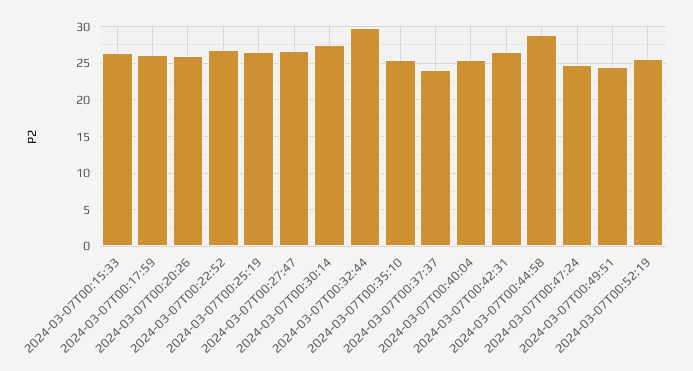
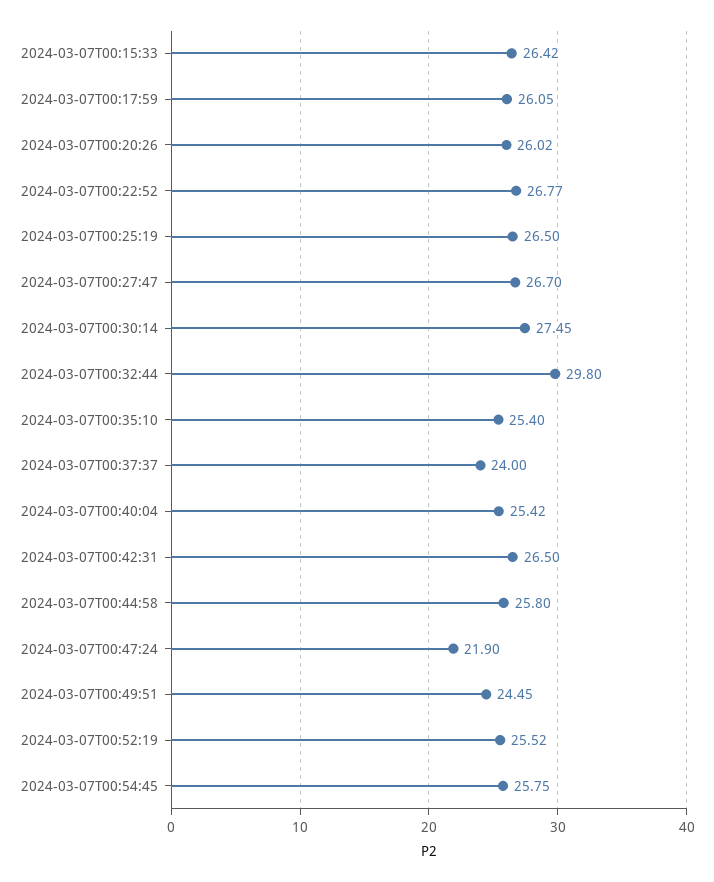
2024-03-07T00:44:58: 29 -> 25.8
2024-03-07T00:47:24: 25 -> 21.9
2024-03-07T00:54:45: none -> 25.75

